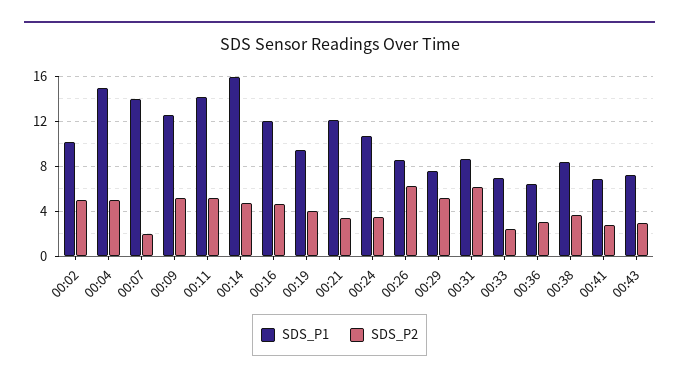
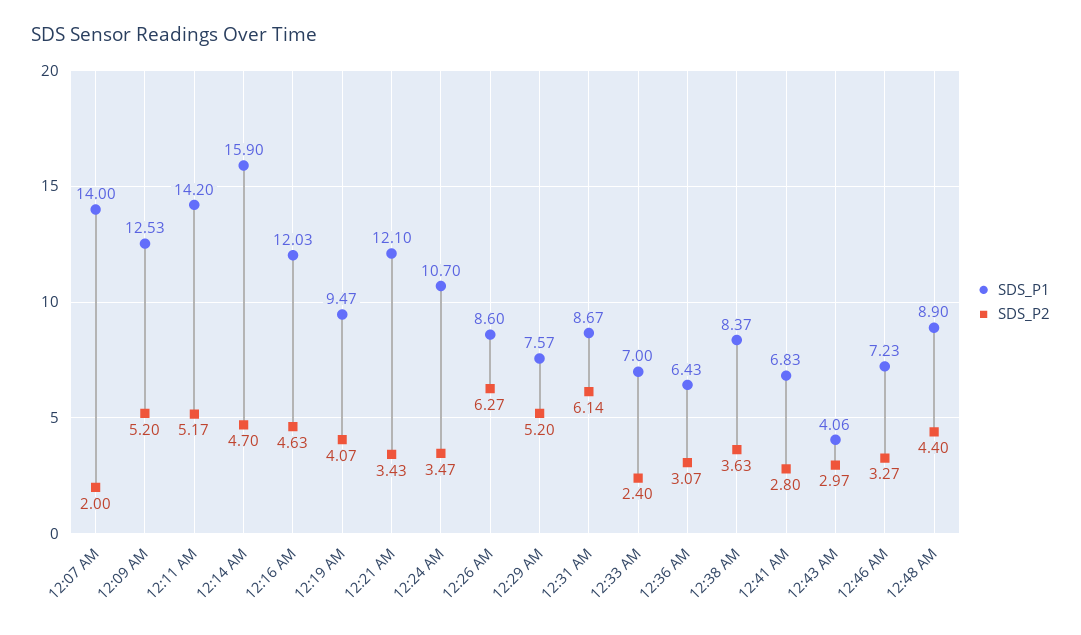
SDS_P1, 00:02: 10 -> none
SDS_P2, 00:02: 5 -> none
SDS_P1, 00:04: 15 -> none
SDS_P2, 00:04: 5 -> none
SDS_P1, 00:43: 7 -> 4.06
SDS_P1, 12:46 AM: none -> 7.23
SDS_P2, 12:46 AM: none -> 3.27
SDS_P1, 12:48 AM: none -> 8.9
SDS_P2, 12:48 AM: none -> 4.4

